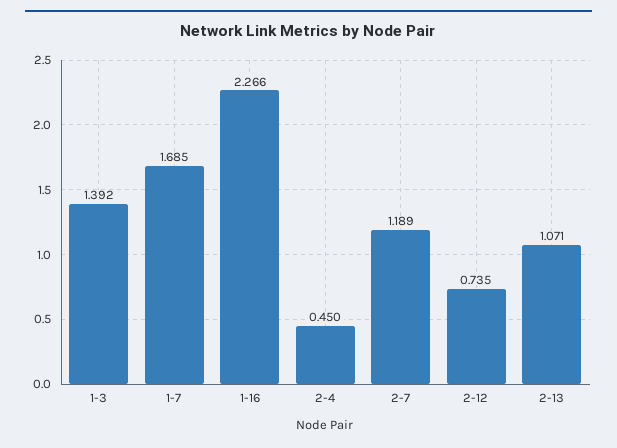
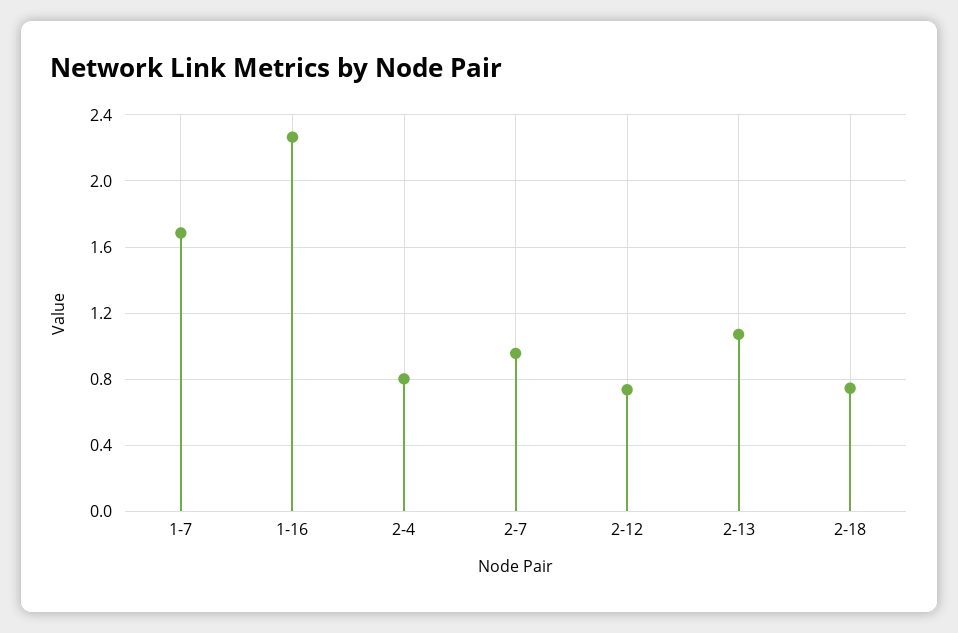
1-3: 1.392 -> none
2-4: 0.45 -> 0.8
2-7: 1.189 -> 0.95
2-18: none -> 0.75

